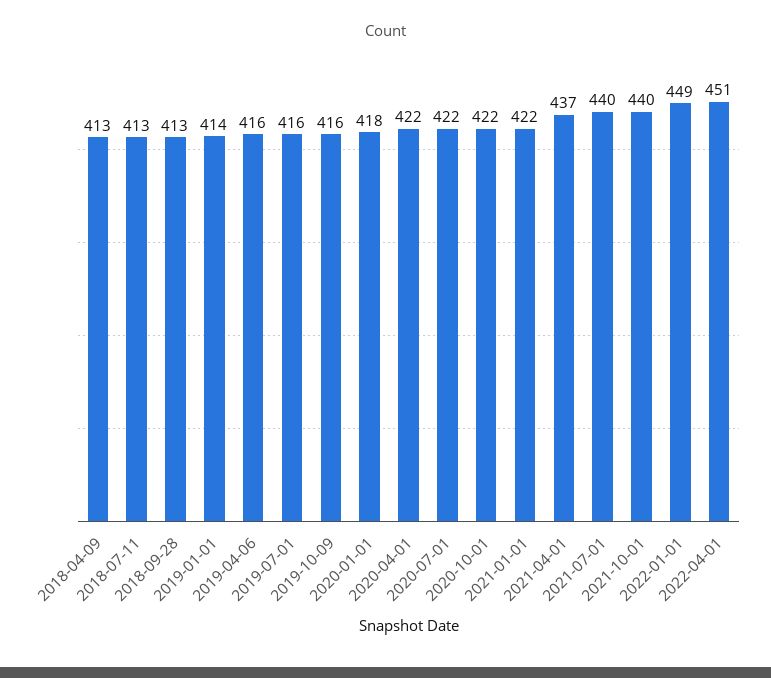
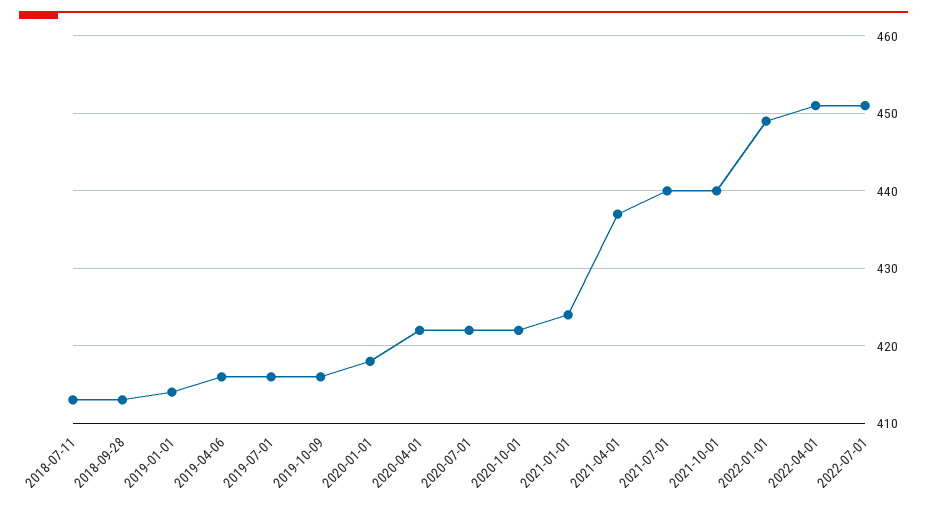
2018-04-09: 413 -> none
2021-01-01: 422 -> 424
2022-07-01: none -> 451

